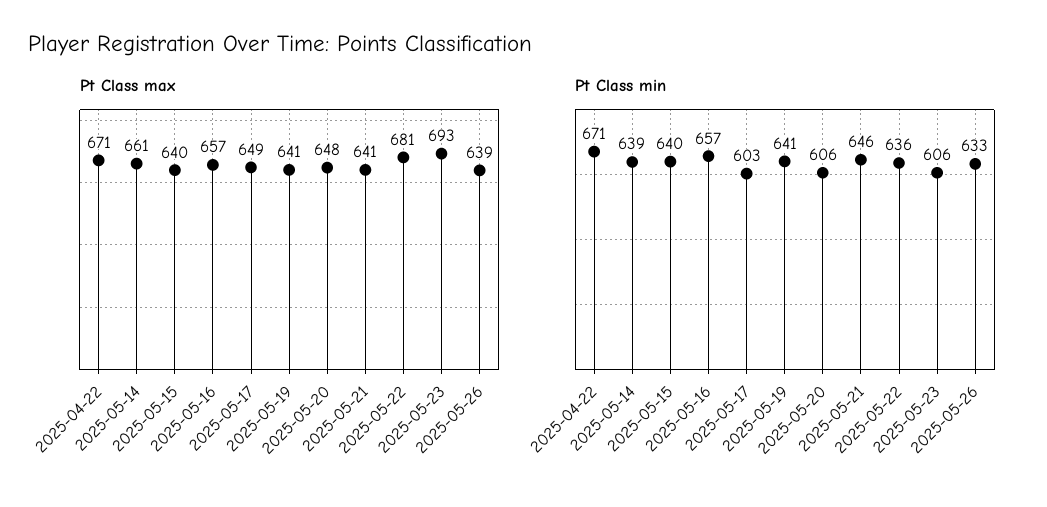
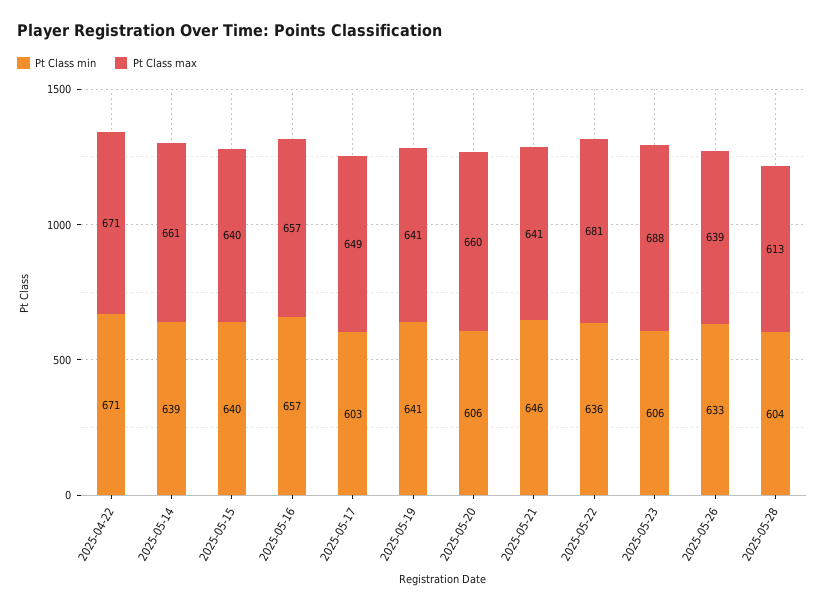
Pt Class max, 2025-05-20: 648 -> 660
Pt Class max, 2025-05-23: 693 -> 688
Pt Class min, 2025-05-28: none -> 604
Pt Class max, 2025-05-28: none -> 613

